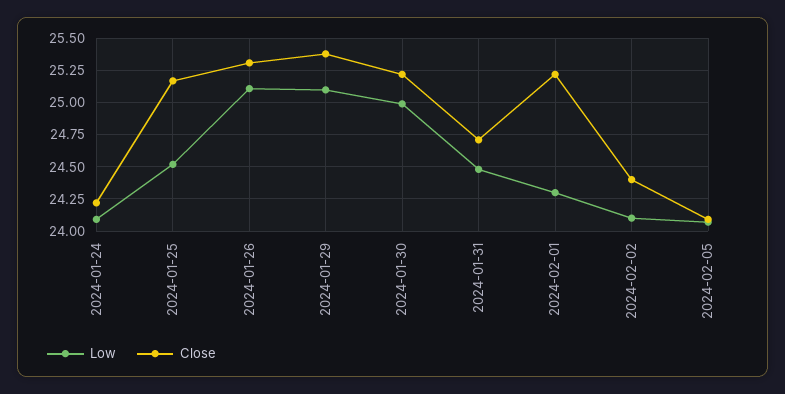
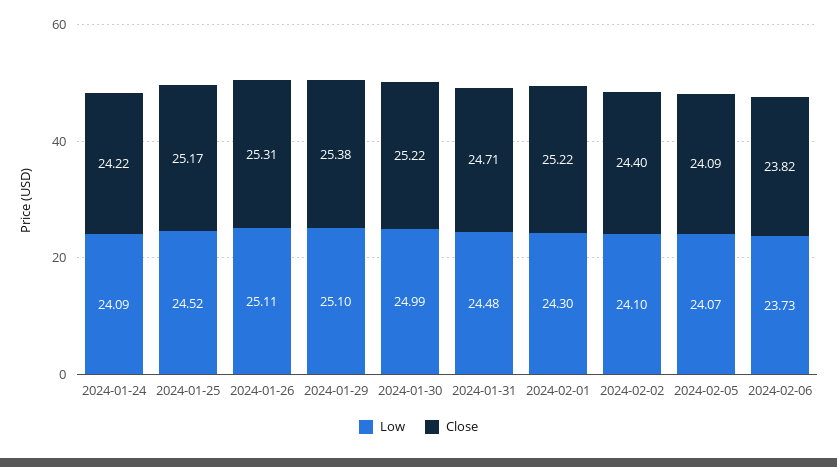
Low, 2024-02-06: none -> 23.73
Close, 2024-02-06: none -> 23.82

